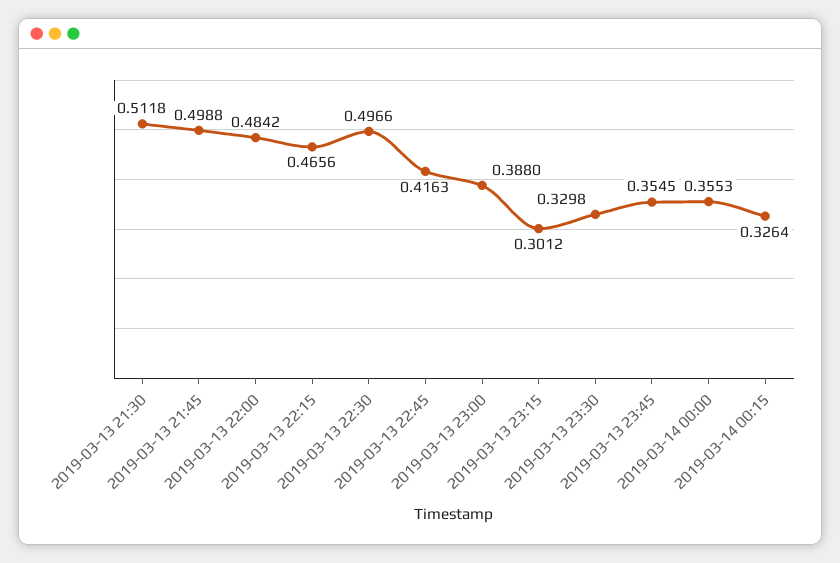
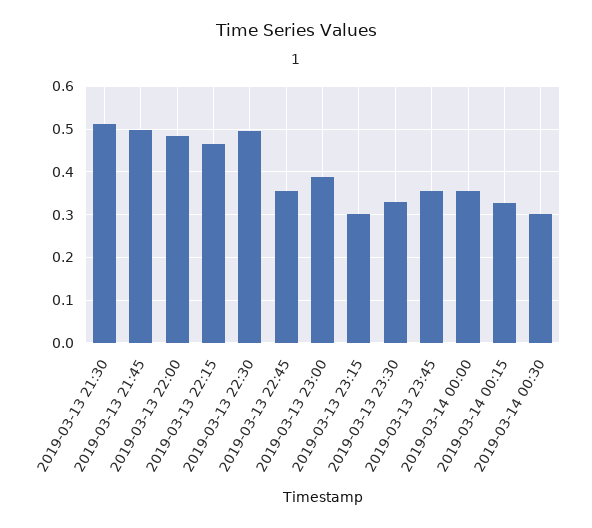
2019-03-13 22:45: 0.4163 -> 0.36
2019-03-14 00:30: none -> 0.3

